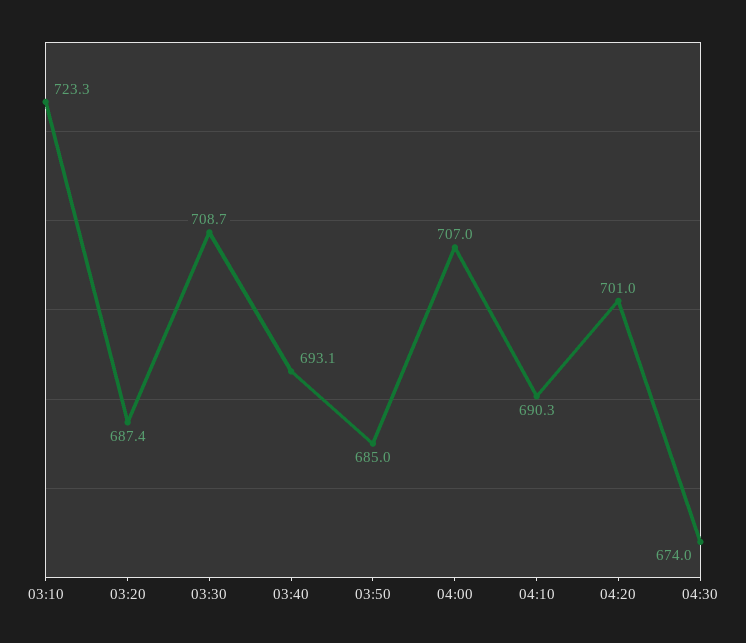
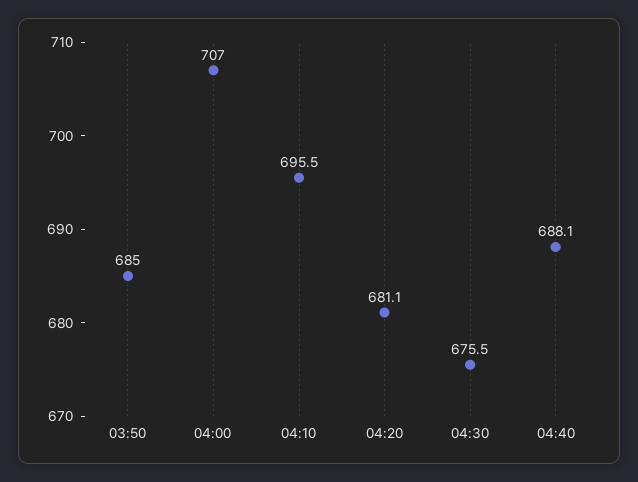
03:10: 723.3 -> none
03:20: 687.4 -> none
03:30: 708.7 -> none
03:40: 693.1 -> none
04:10: 690.3 -> 695.5
04:20: 701 -> 681.1
04:30: 674 -> 675.5
04:40: none -> 688.1

